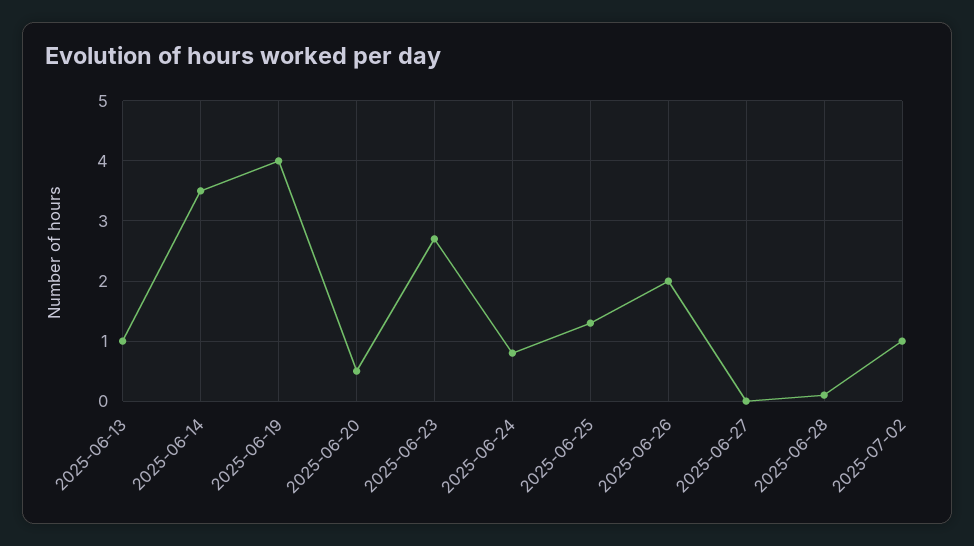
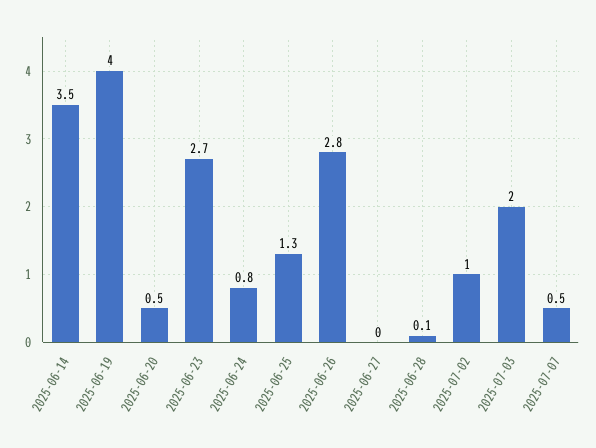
2025-06-13: 1 -> none
2025-06-26: 2 -> 2.8
2025-07-03: none -> 2
2025-07-07: none -> 0.5

